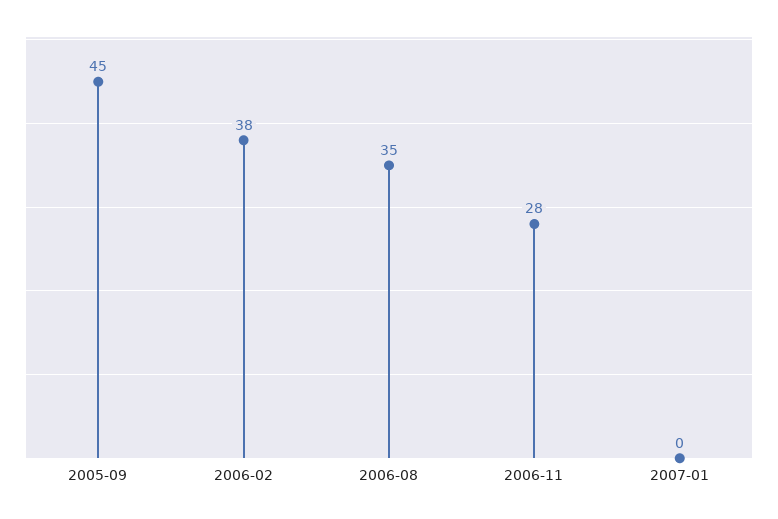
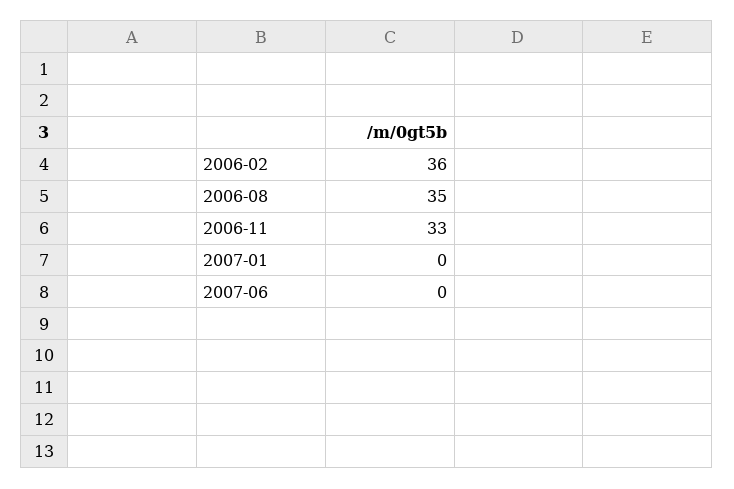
2005-09: 45 -> none
2006-02: 38 -> 36
2006-11: 28 -> 33
2007-06: none -> 0

